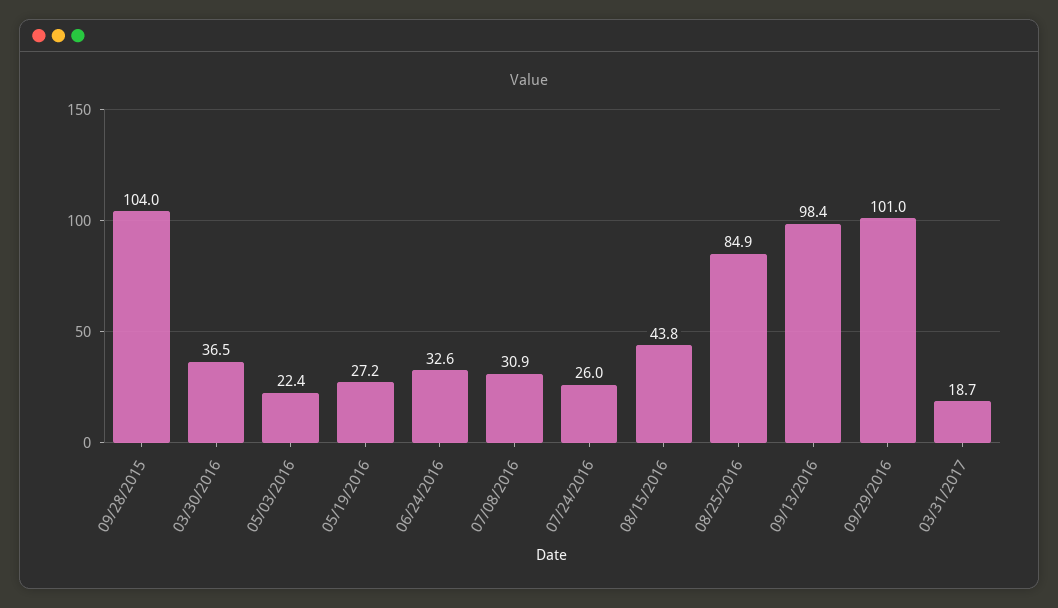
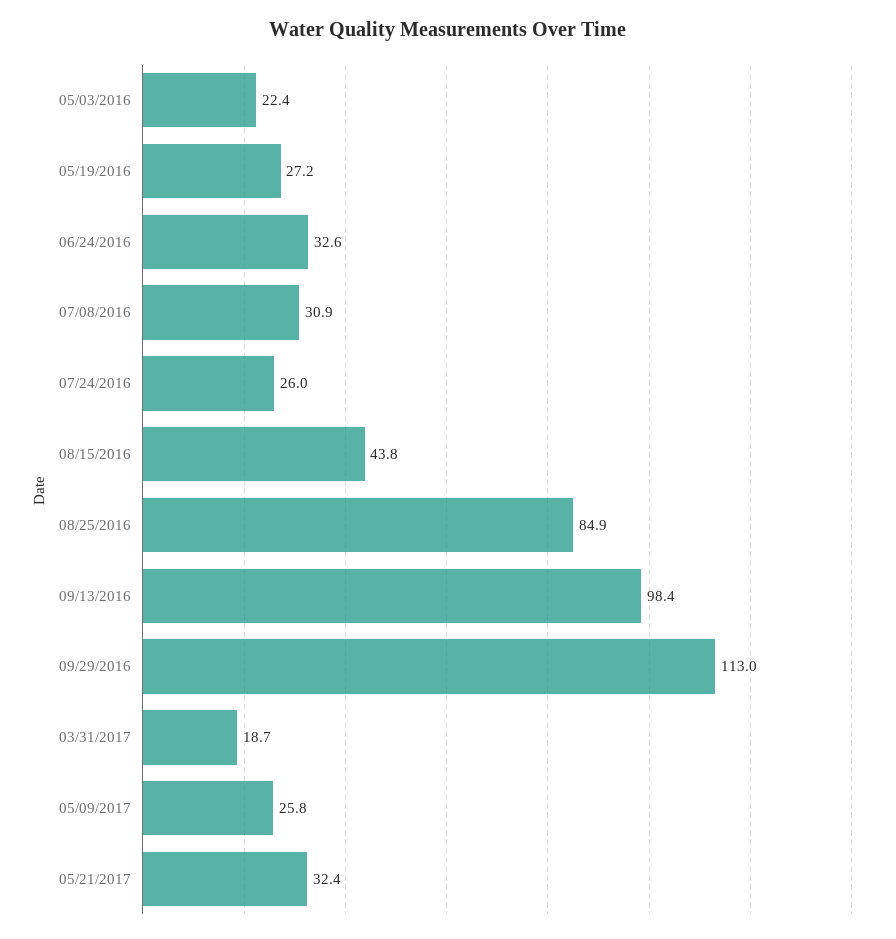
09/28/2015: 104 -> none
03/30/2016: 36.5 -> none
09/29/2016: 101 -> 113
05/09/2017: none -> 25.8
05/21/2017: none -> 32.4

